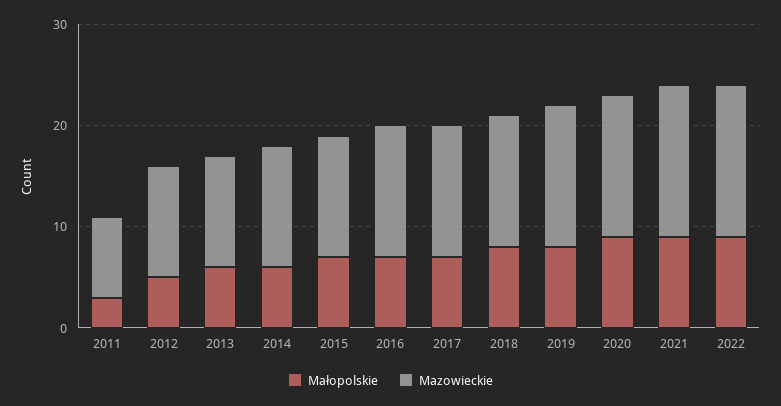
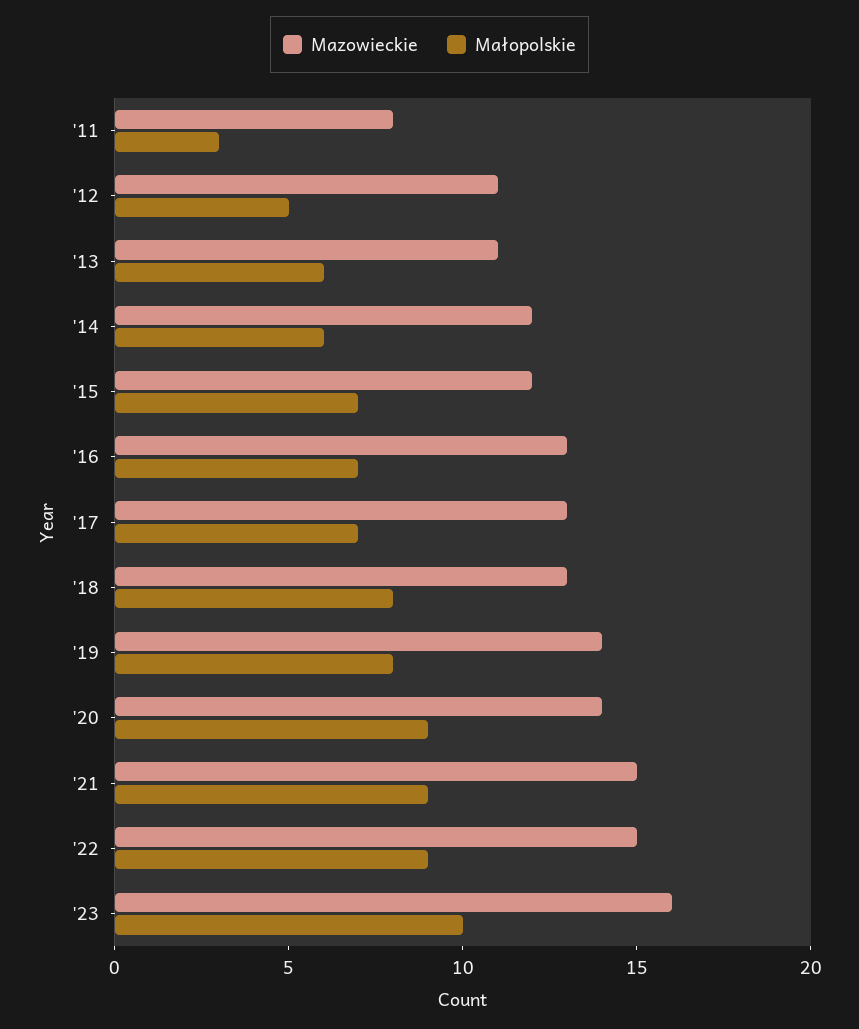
Mazowieckie, '23: none -> 16
Małopolskie, '23: none -> 10

